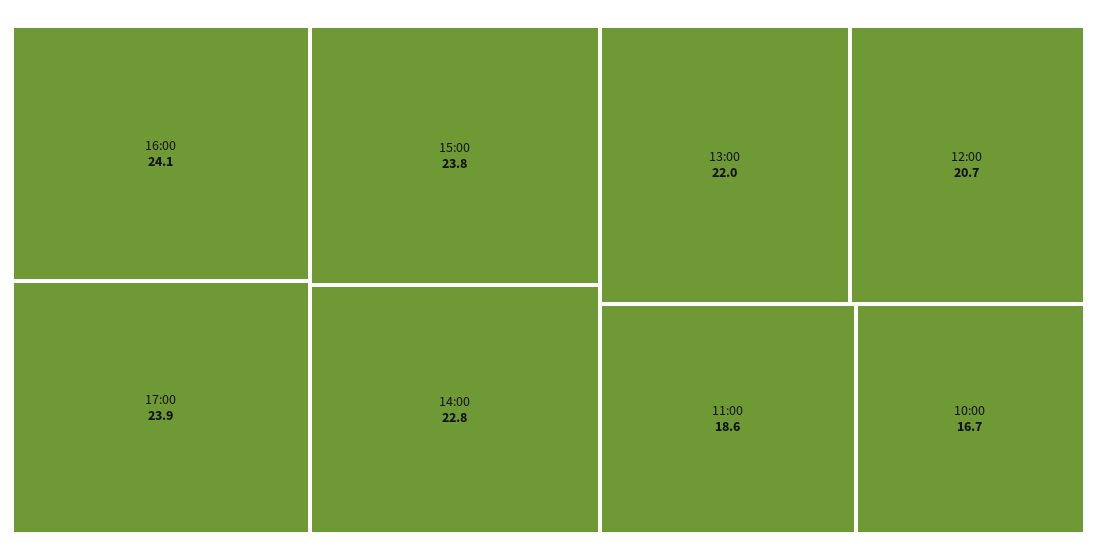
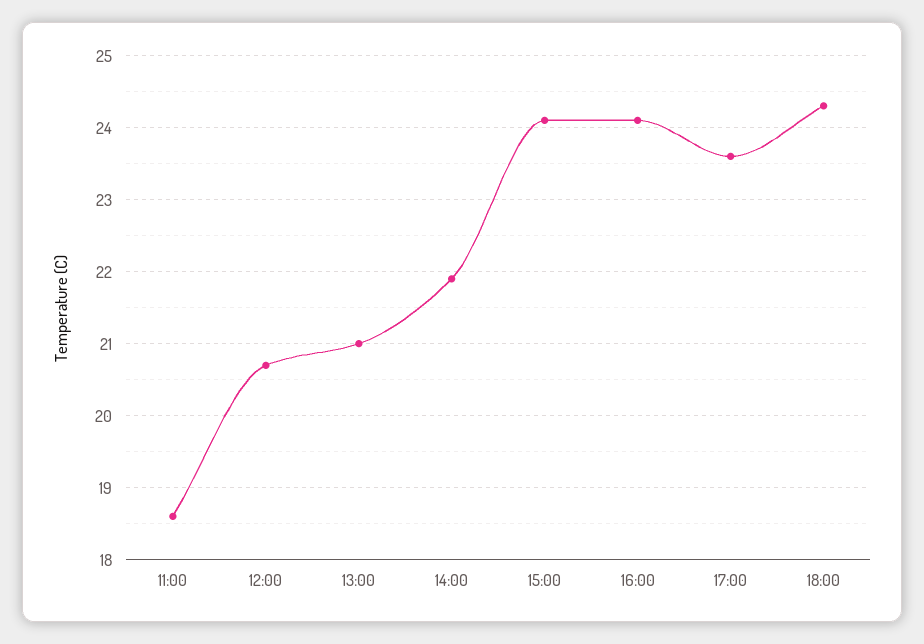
17:00: 23.9 -> 23.6
15:00: 23.8 -> 24.1
14:00: 22.8 -> 21.9
13:00: 22 -> 21
10:00: 16.7 -> none
18:00: none -> 24.3

